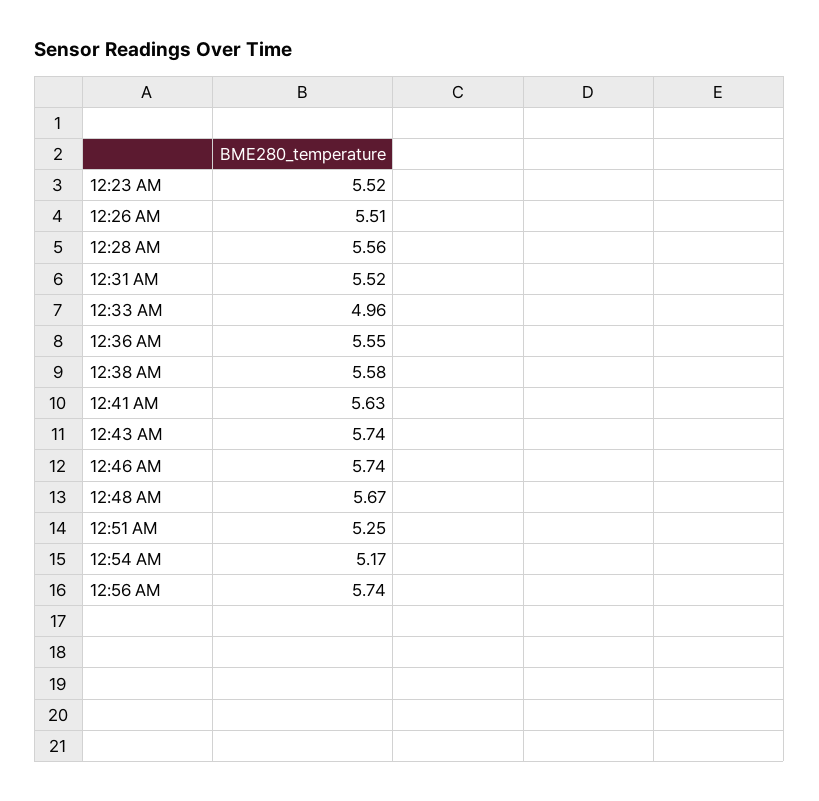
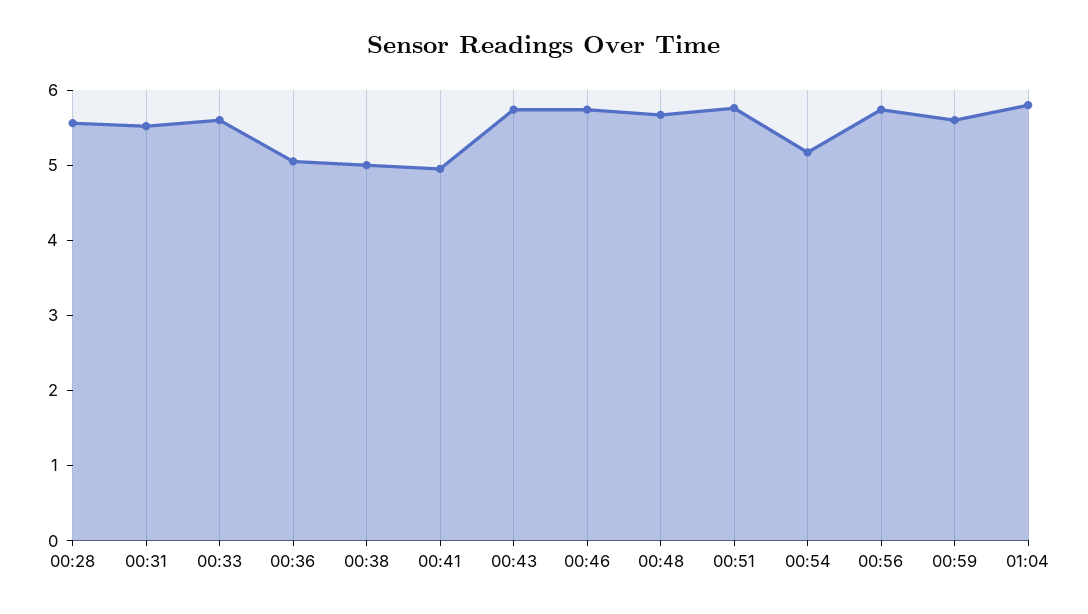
12:23 AM: 5.52 -> none
12:26 AM: 5.51 -> none
12:33 AM: 4.96 -> 5.6
12:36 AM: 5.55 -> 5
12:38 AM: 5.58 -> 5
12:41 AM: 5.63 -> 5
12:51 AM: 5.25 -> 5.8
00:59: none -> 5.6
01:04: none -> 5.8

